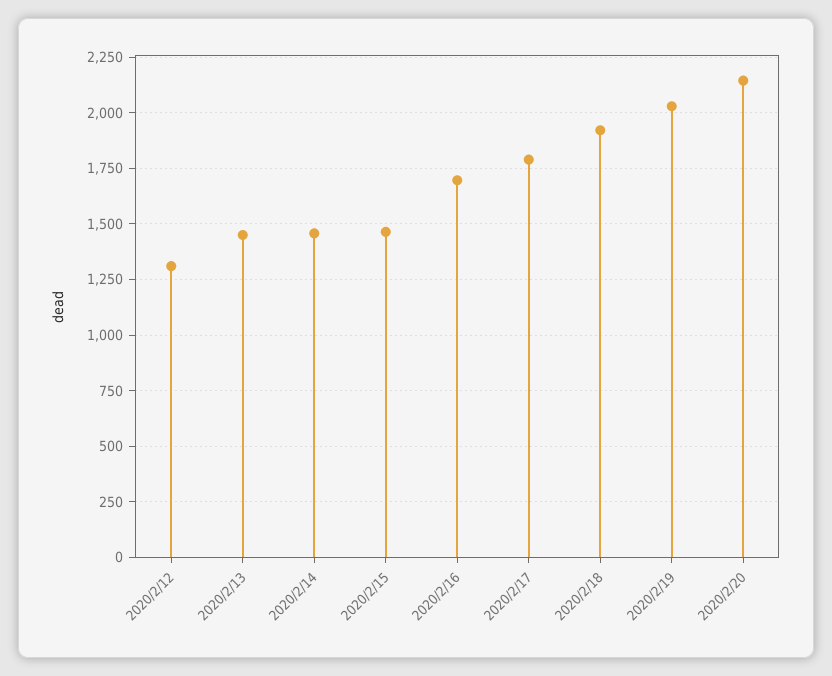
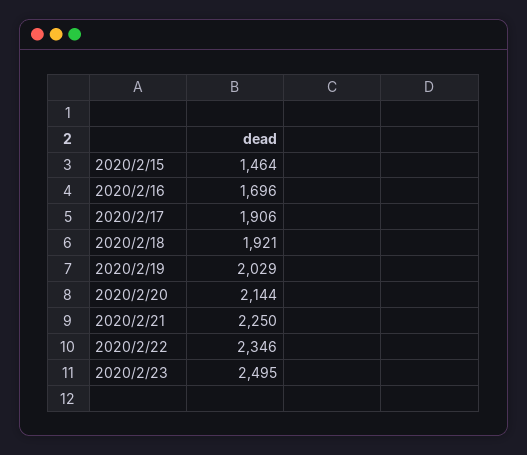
2020/2/12: 1300 -> none
2020/2/13: 1450 -> none
2020/2/14: 1450 -> none
2020/2/17: 1800 -> 1906
2020/2/21: none -> 2250
2020/2/22: none -> 2346
2020/2/23: none -> 2495

